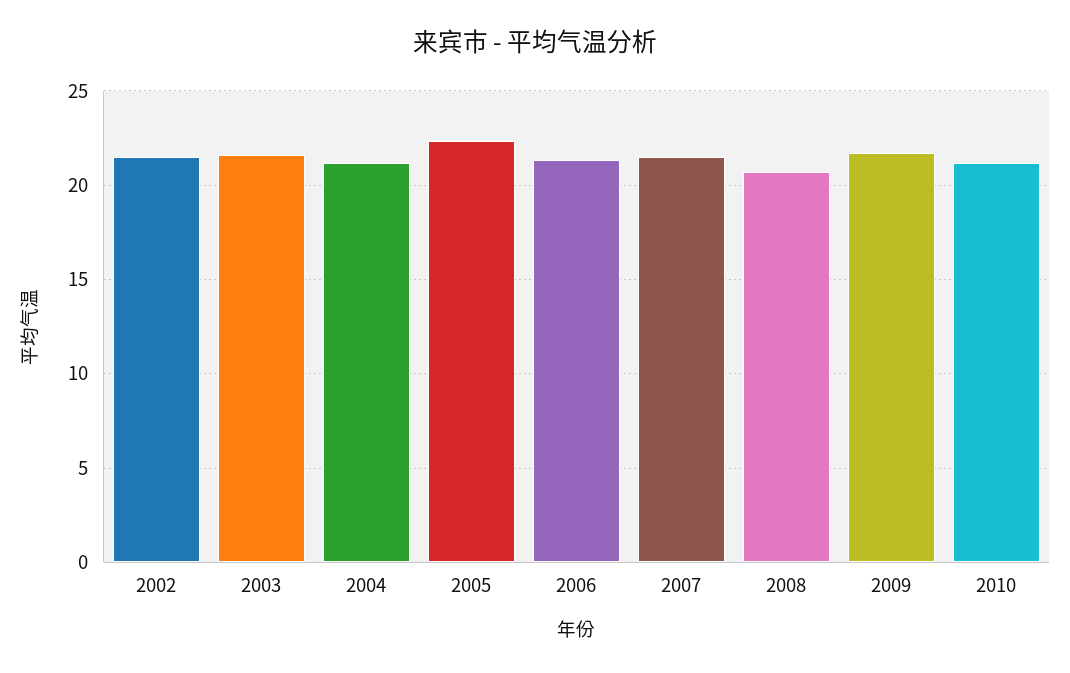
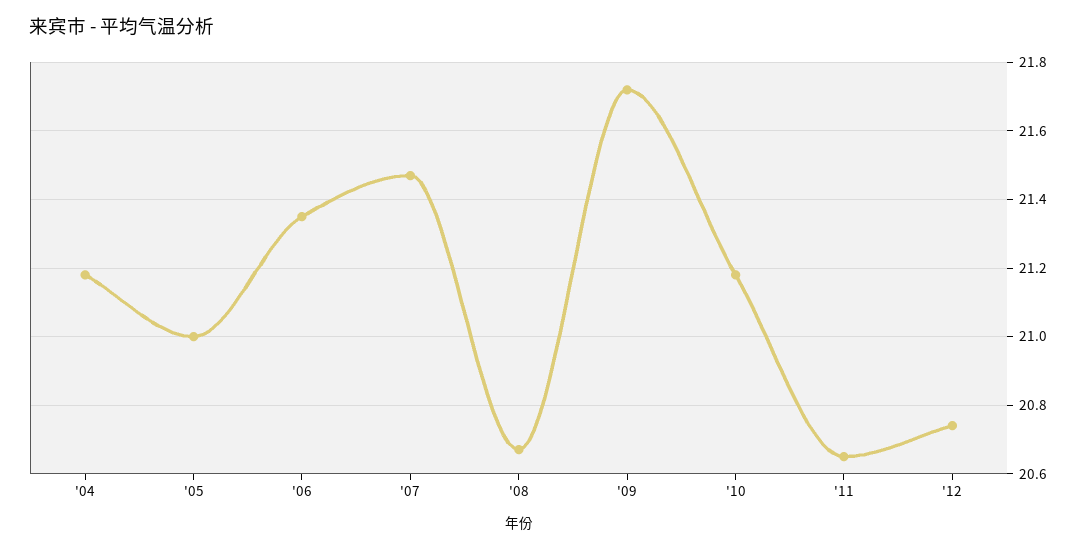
2002: 21.5 -> none
2003: 21.5 -> none
2005: 22.5 -> 21
'11: none -> 20.65
'12: none -> 20.75

